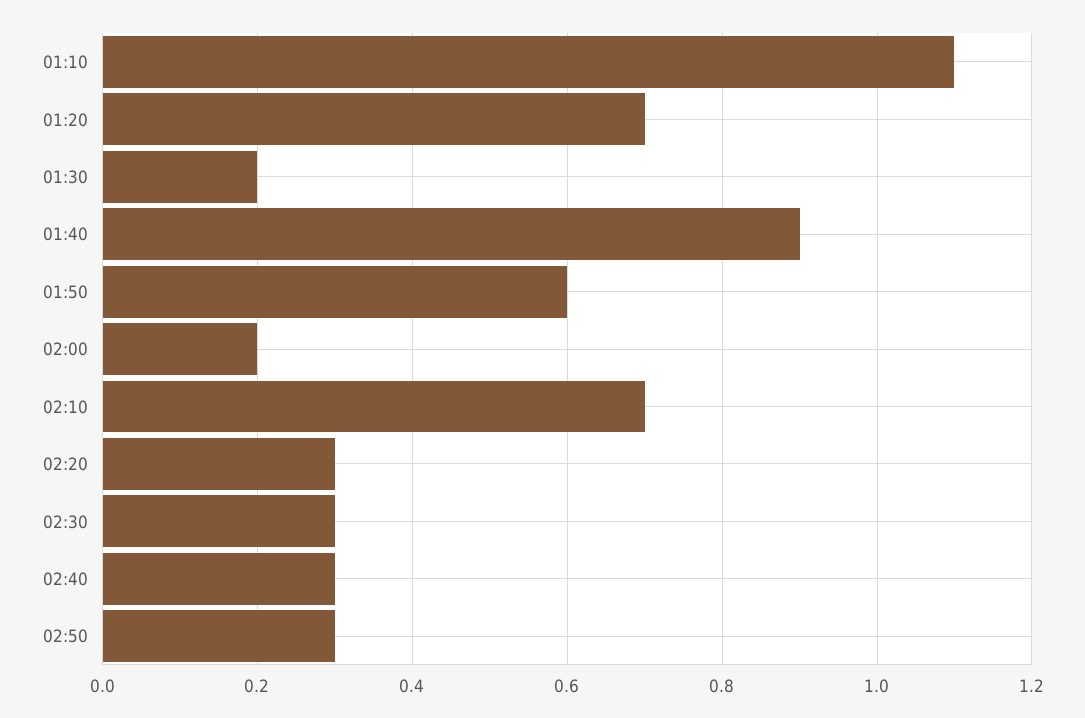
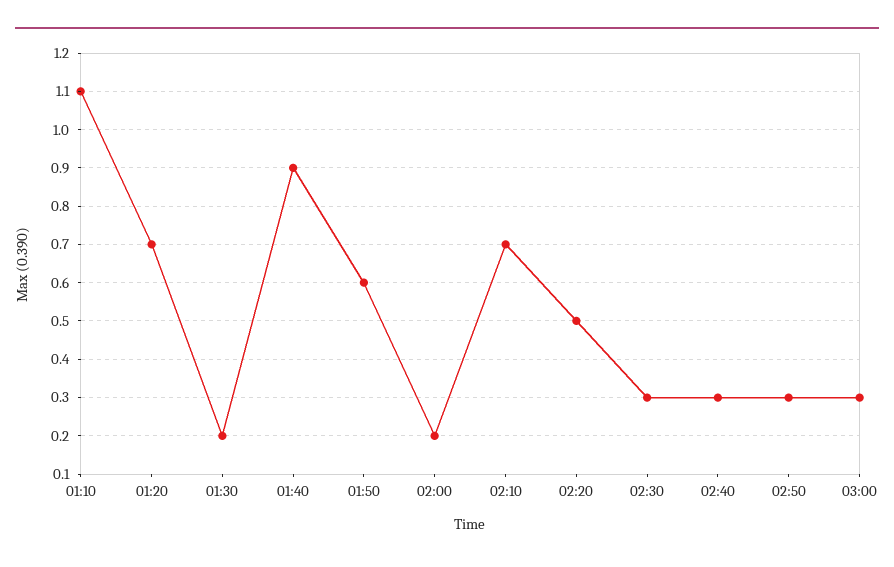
02:20: 0.3 -> 0.5
03:00: none -> 0.3

